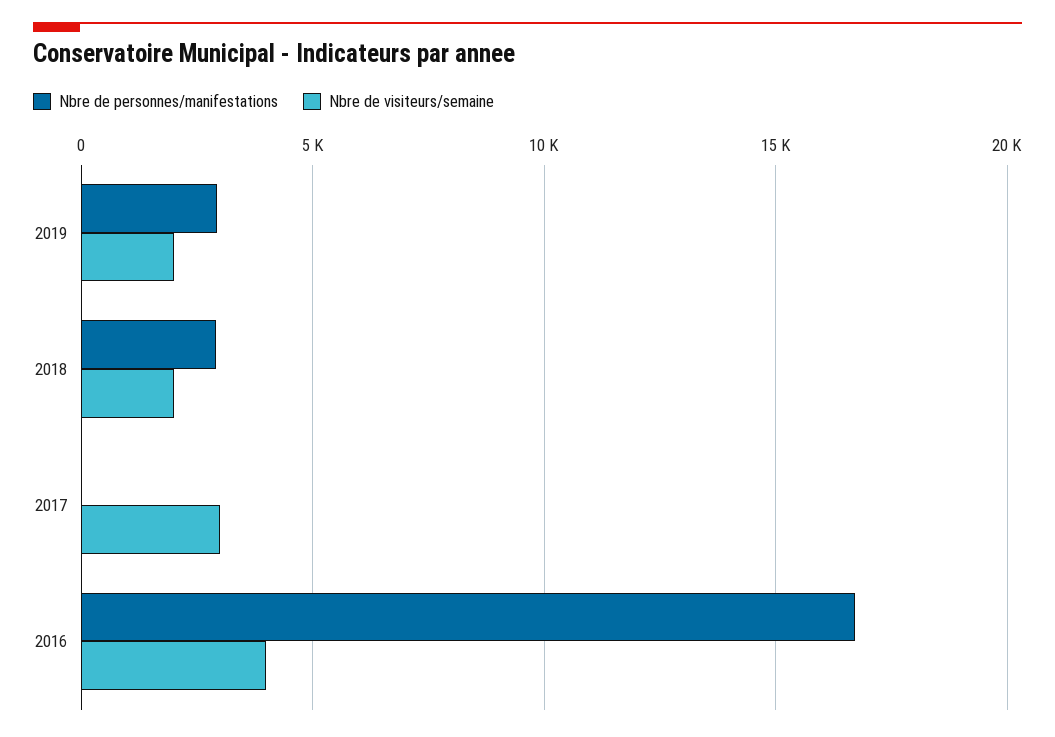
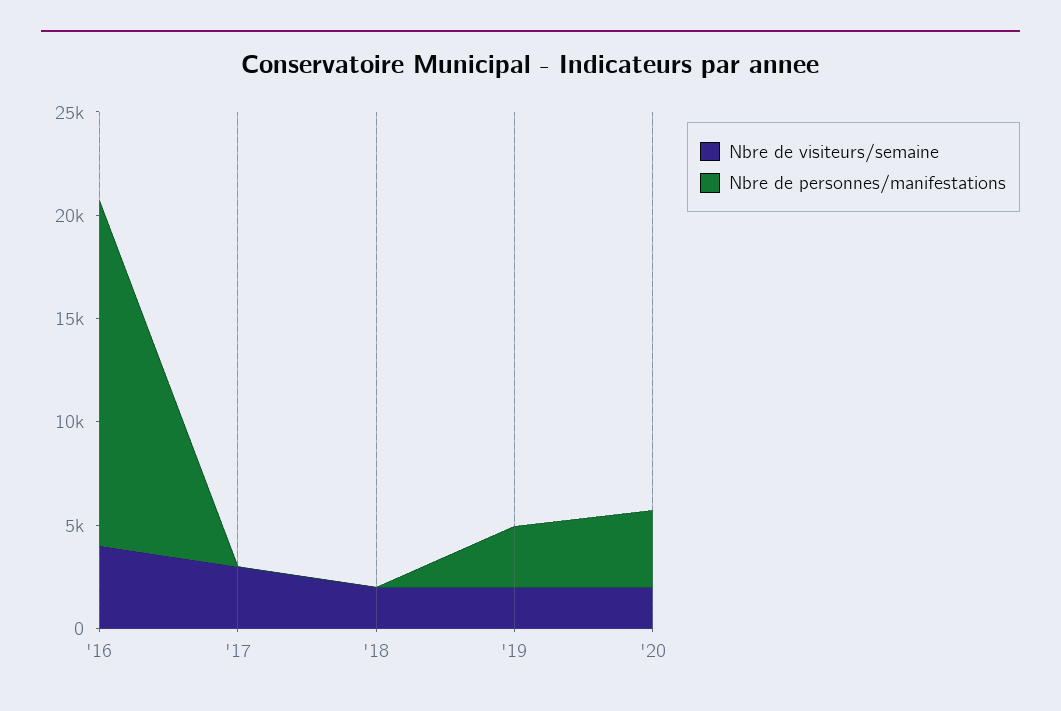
Nbre de personnes/manifestations, 2018: 3000 -> 0
Nbre de visiteurs/semaine, '20: none -> 2000
Nbre de personnes/manifestations, '20: none -> 4000

